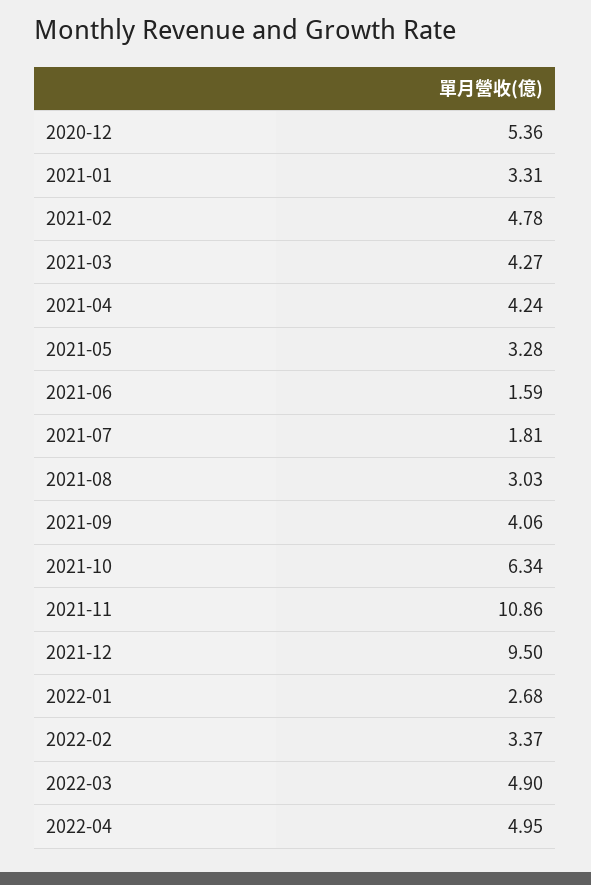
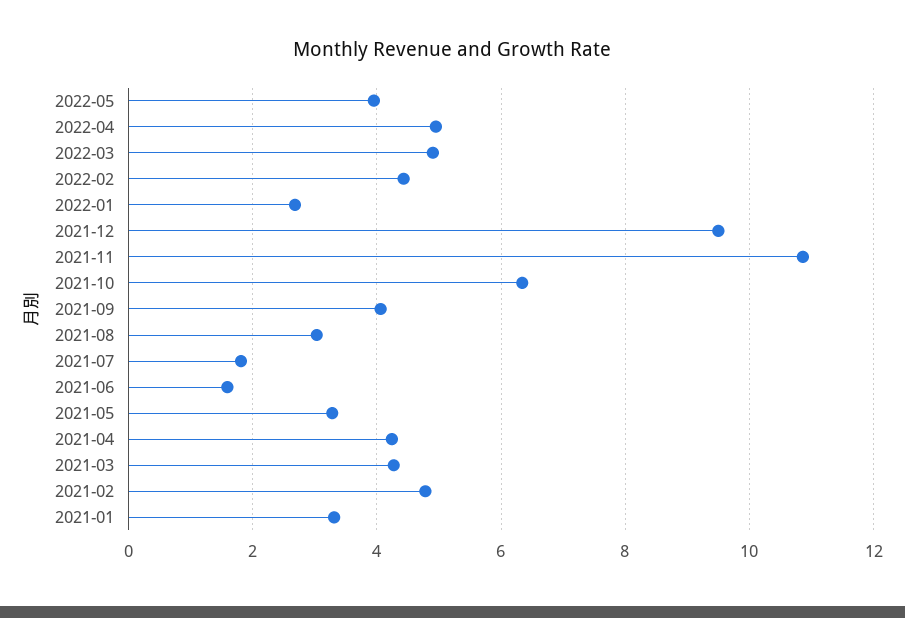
2020-12: 5.36 -> none
2022-02: 3.37 -> 4.4
2022-05: none -> 4

